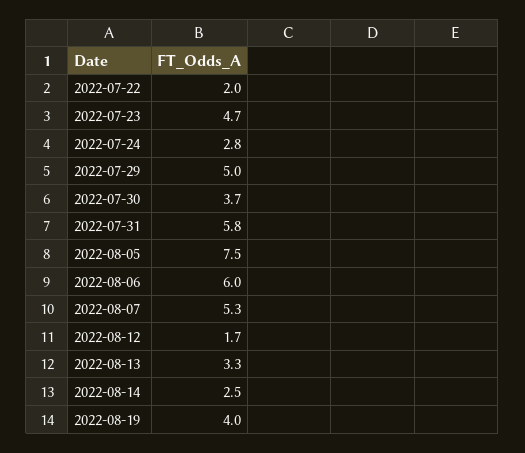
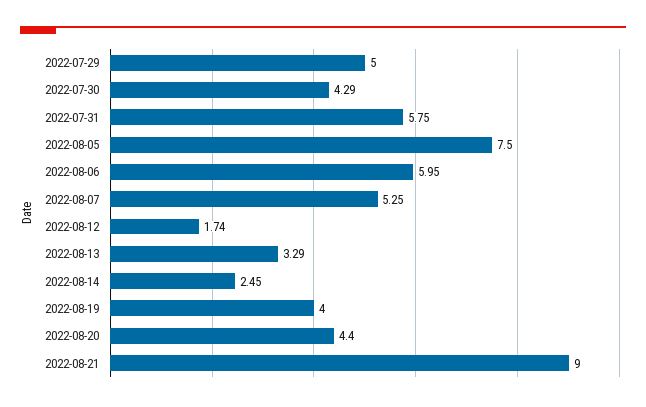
2022-07-22: 2 -> none
2022-07-23: 4.7 -> none
2022-07-24: 2.8 -> none
2022-07-30: 3.7 -> 4.29
2022-08-20: none -> 4.4
2022-08-21: none -> 9

